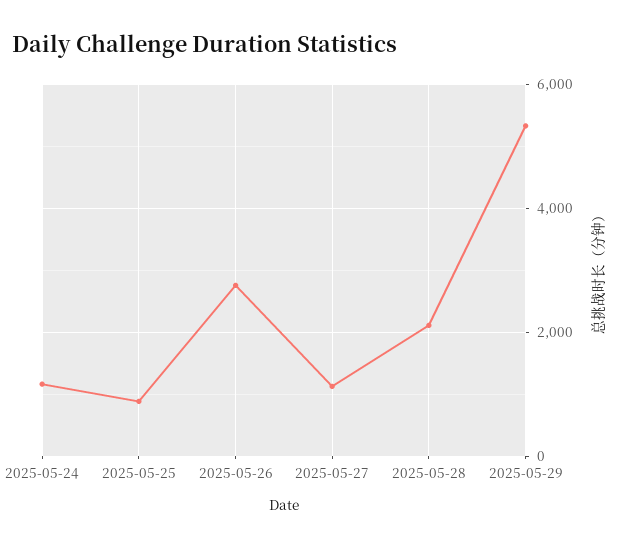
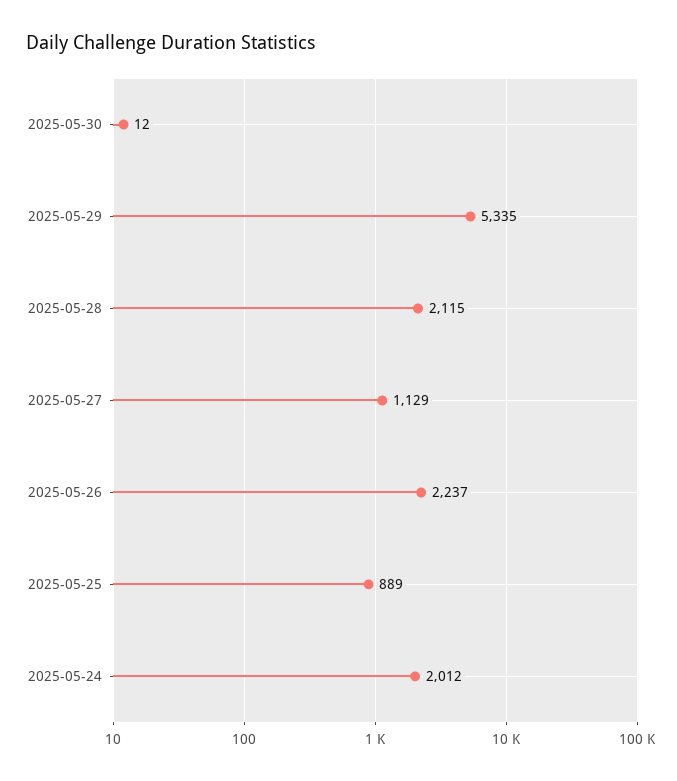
2025-05-24: 1200 -> 2012
2025-05-26: 2800 -> 2237
2025-05-30: none -> 12

